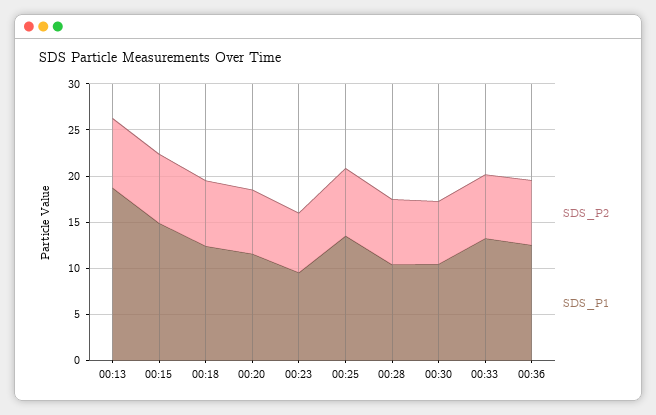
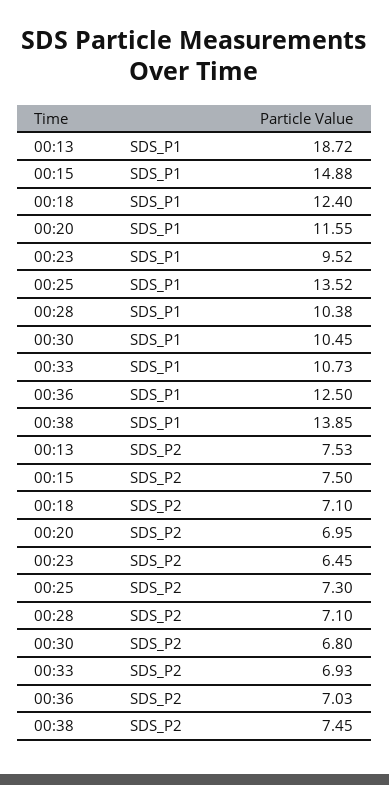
SDS_P1, 00:33: 13 -> 10.73
SDS_P1, 00:38: none -> 13.85
SDS_P2, 00:38: none -> 7.45

